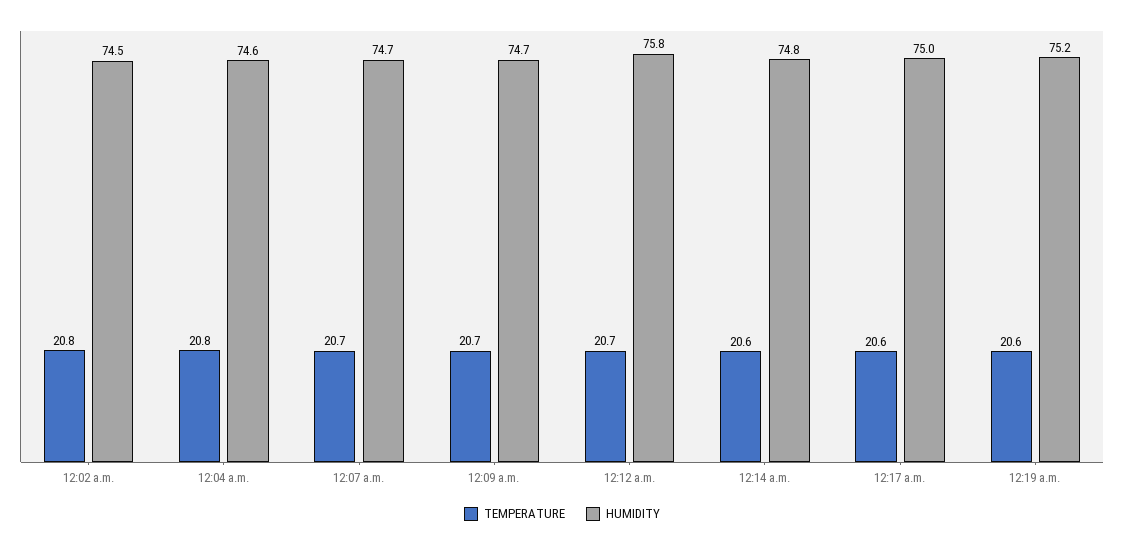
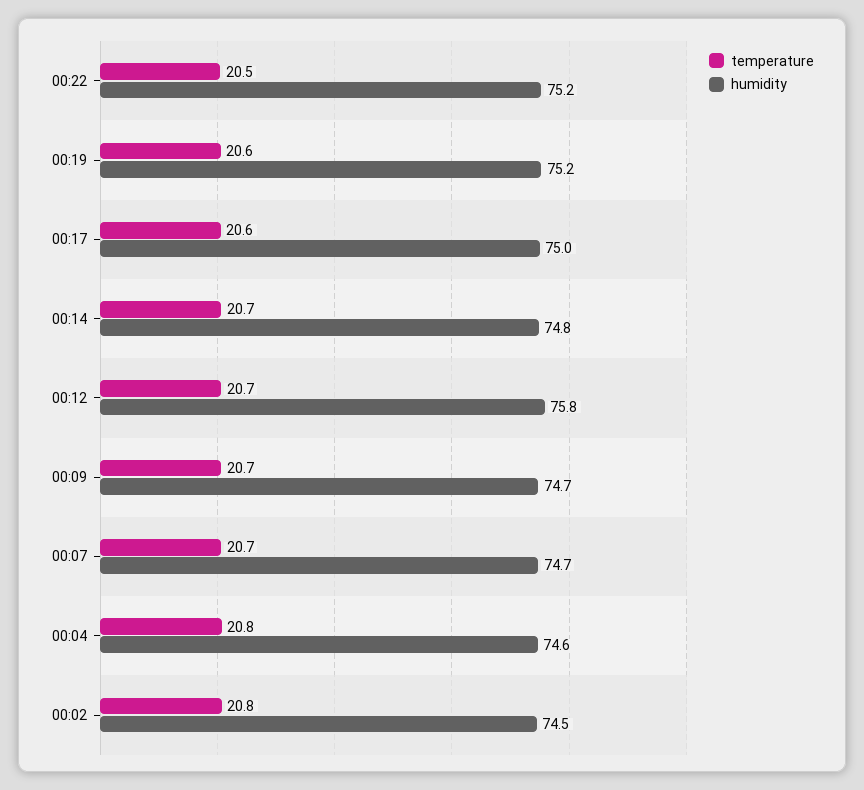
TEMPERATURE, 12:14 a.m.: 20.6 -> 20.7
TEMPERATURE, 00:22: none -> 20.5
HUMIDITY, 00:22: none -> 75.2

